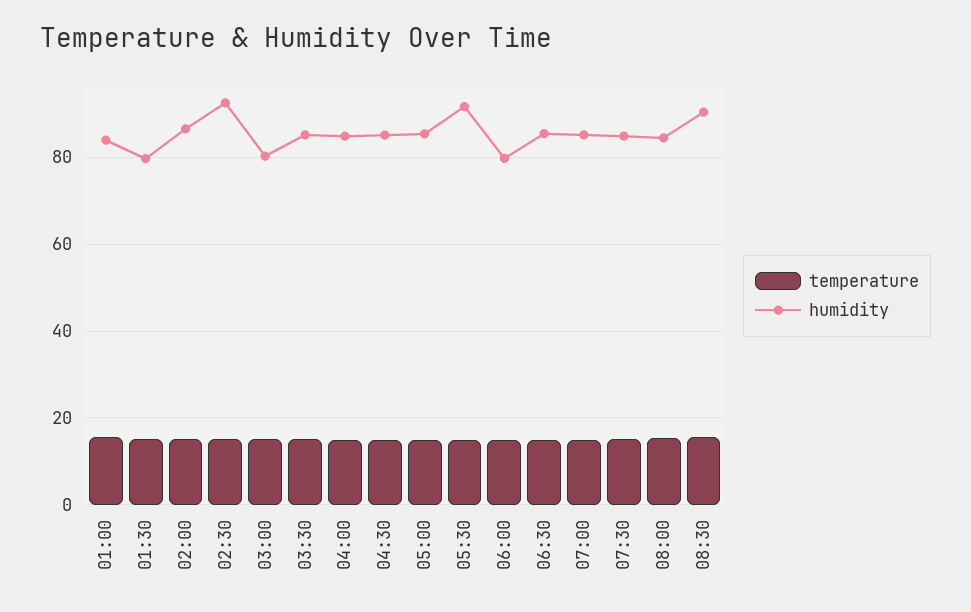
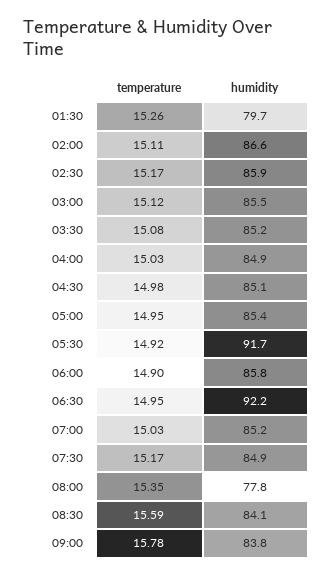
temperature, 01:00: 16 -> none
humidity, 01:00: 84 -> none
humidity, 02:30: 92 -> 85.9
humidity, 03:00: 80 -> 85.5
humidity, 06:00: 80 -> 85.8
humidity, 06:30: 86 -> 92.2
humidity, 08:00: 84 -> 77.8
humidity, 08:30: 90 -> 84.1
temperature, 09:00: none -> 15.78
humidity, 09:00: none -> 83.8

